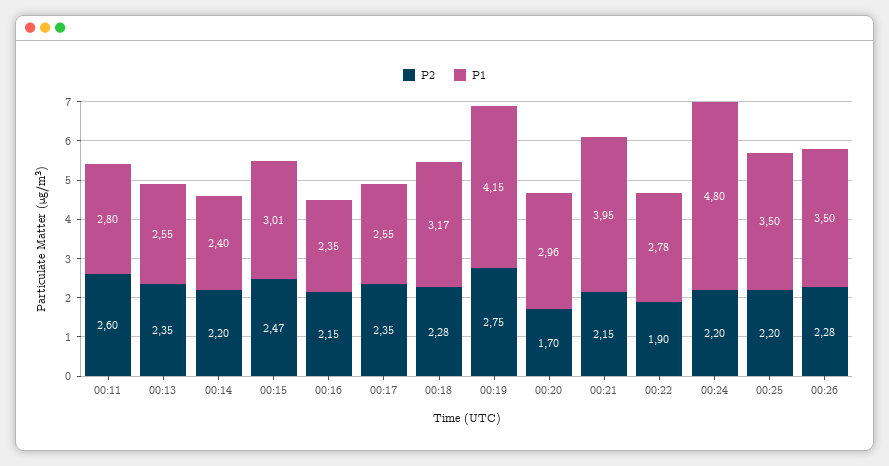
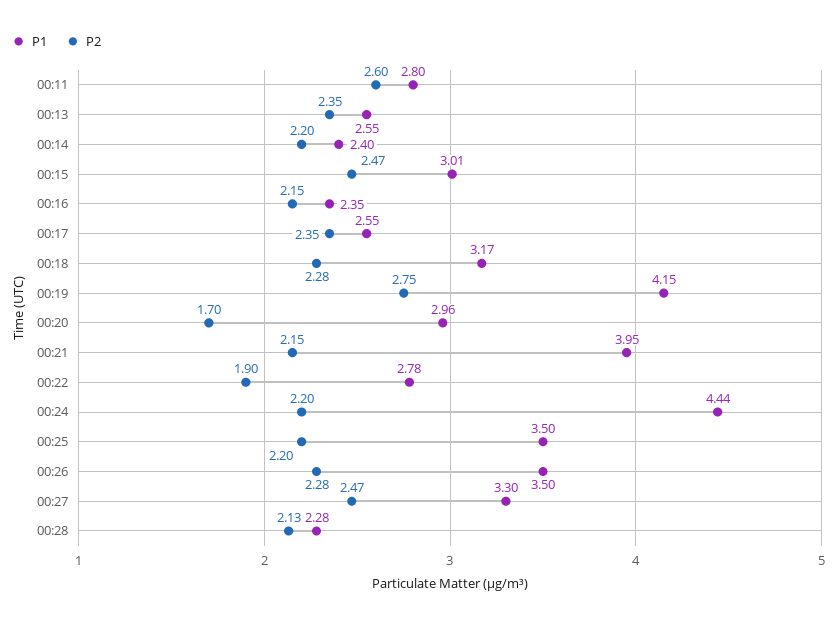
P1, 00:24: 4.8 -> 4.44
P1, 00:27: none -> 3.3
P2, 00:27: none -> 2.47
P1, 00:28: none -> 2.28
P2, 00:28: none -> 2.13

